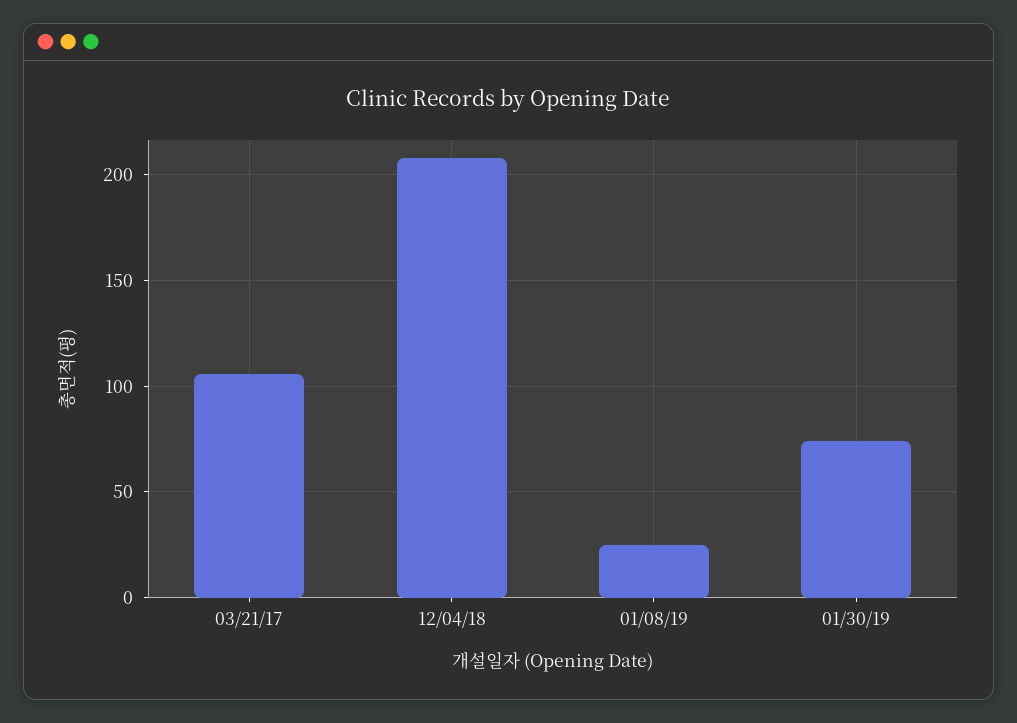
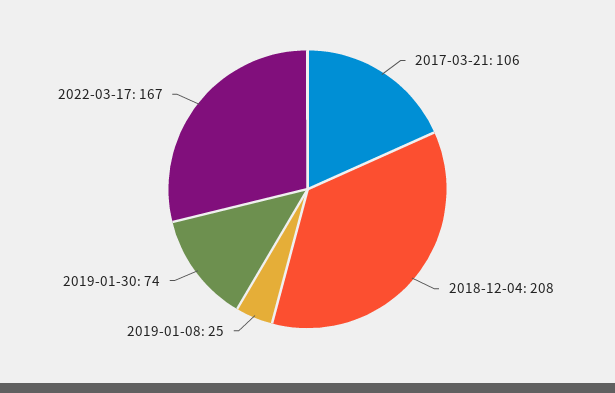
2022-03-17: none -> 167

